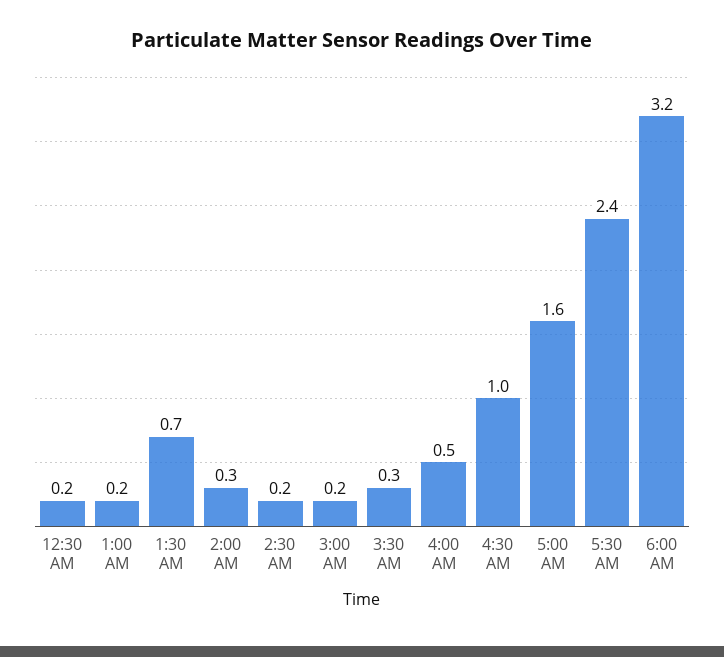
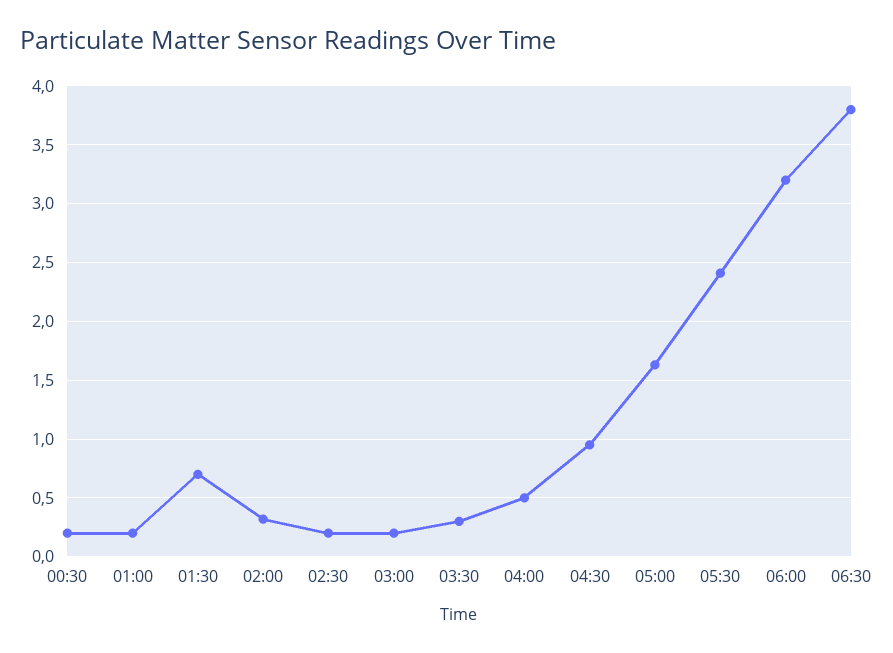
06:30: none -> 3.8

